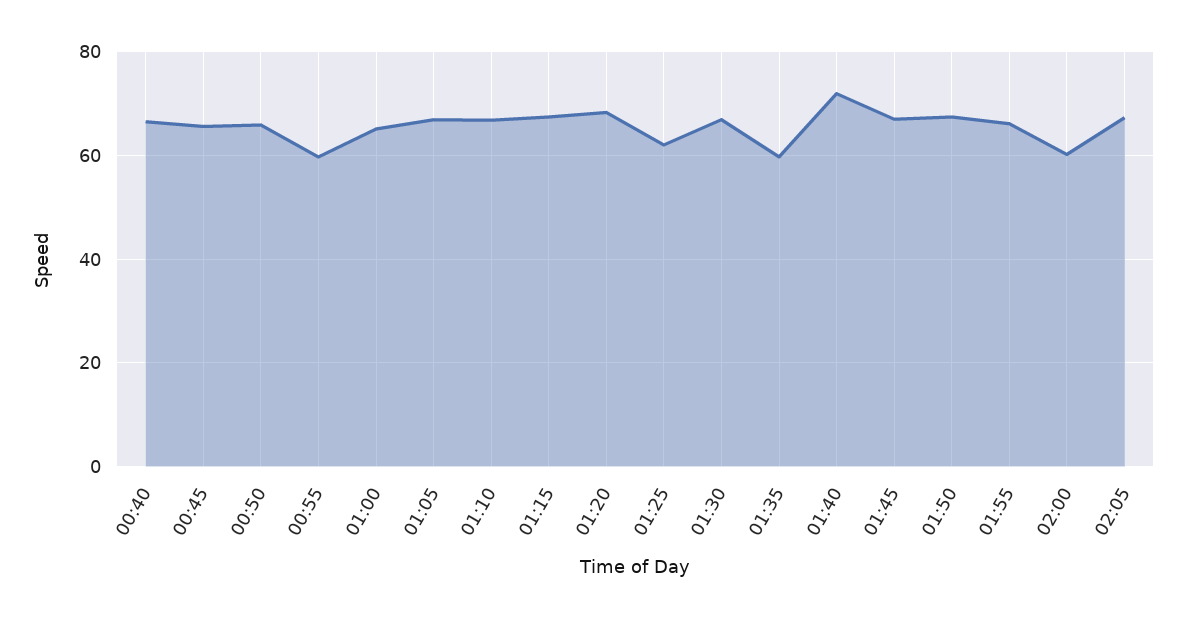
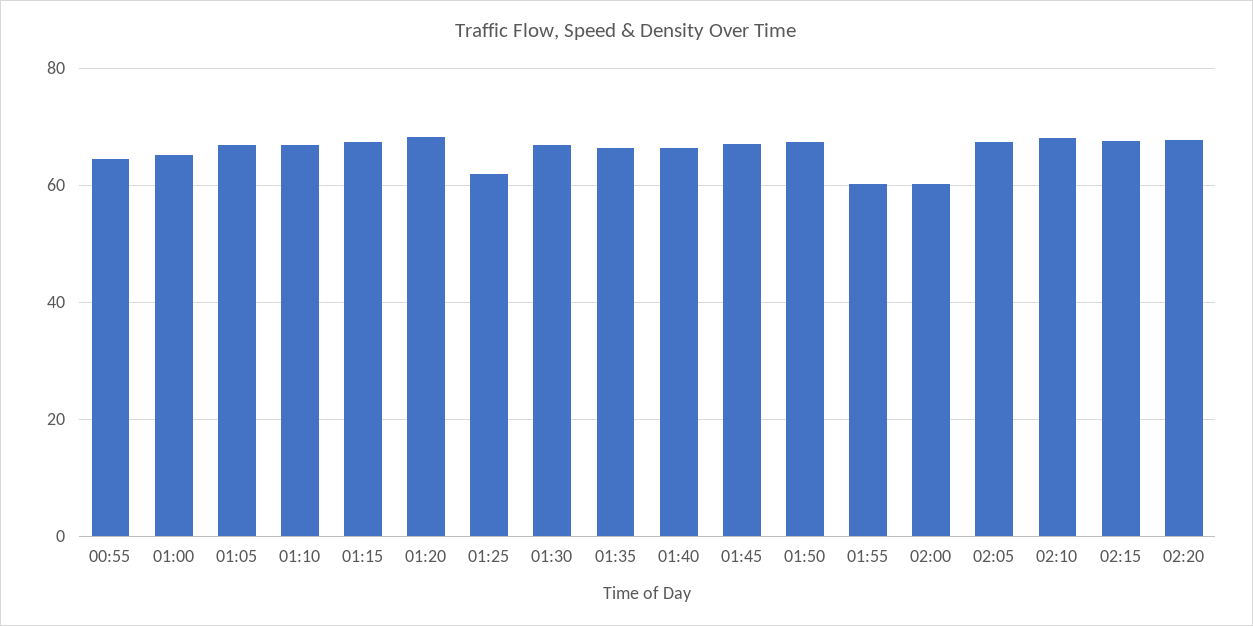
00:40: 66 -> none
00:45: 66 -> none
00:50: 66 -> none
00:55: 60 -> 64
01:35: 60 -> 66
01:40: 72 -> 66
01:55: 66 -> 60
02:10: none -> 68
02:15: none -> 68
02:20: none -> 68

